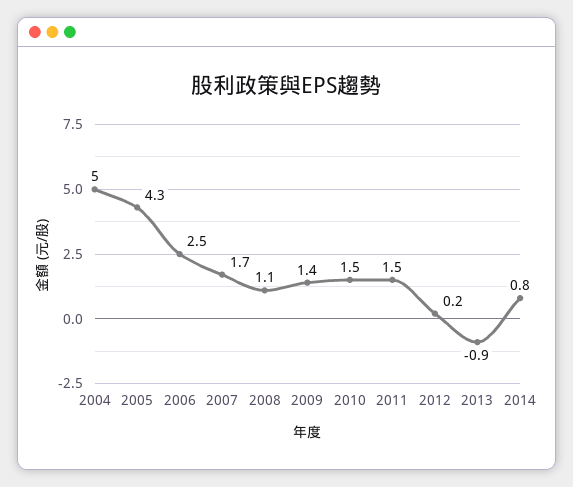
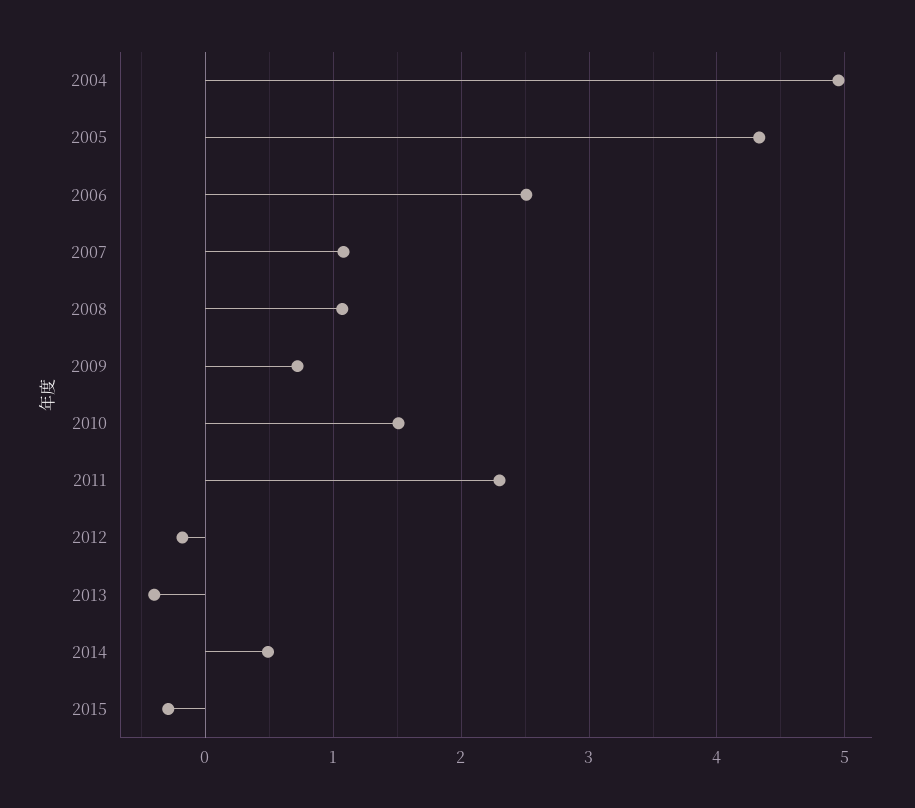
2007: 1.7 -> 1.1
2009: 1.4 -> 0.7
2011: 1.5 -> 2.3
2012: 0.2 -> -0.2
2013: -0.9 -> -0.4
2014: 0.8 -> 0.5
2015: none -> -0.3

